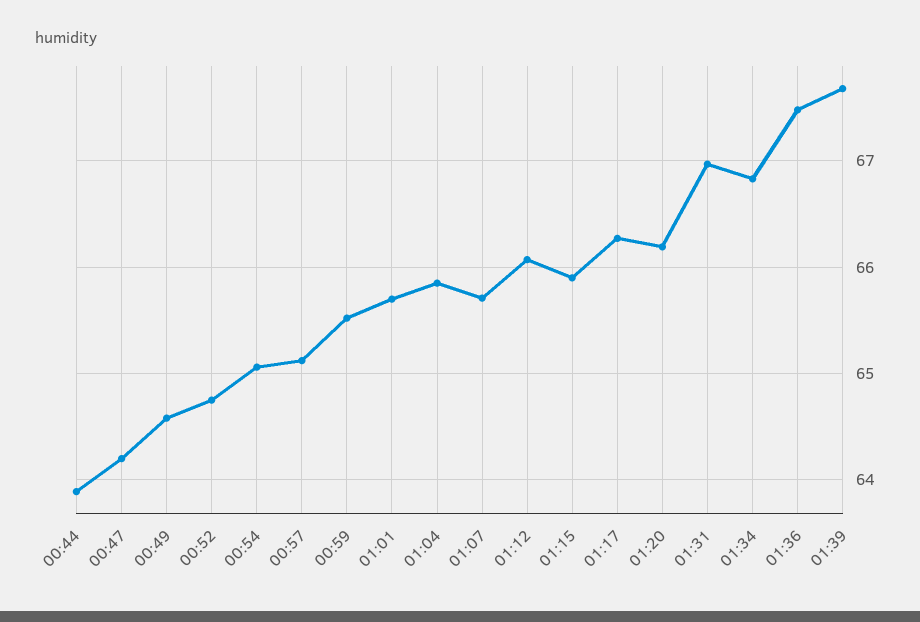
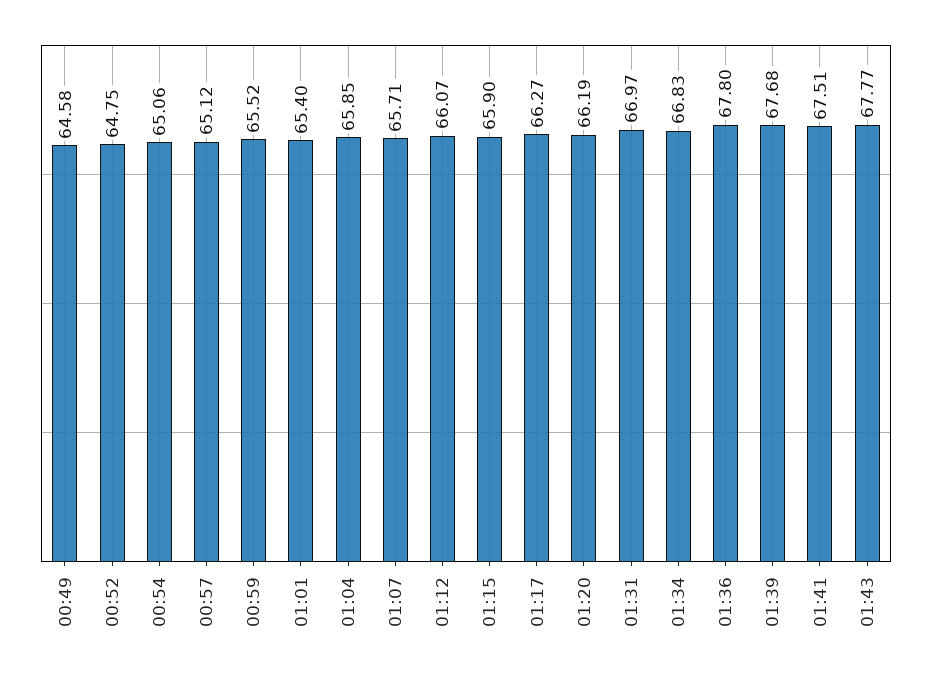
00:44: 63.9 -> none
00:47: 64.2 -> none
01:01: 65.7 -> 65.4
01:36: 67.5 -> 67.8
01:41: none -> 67.51
01:43: none -> 67.77

